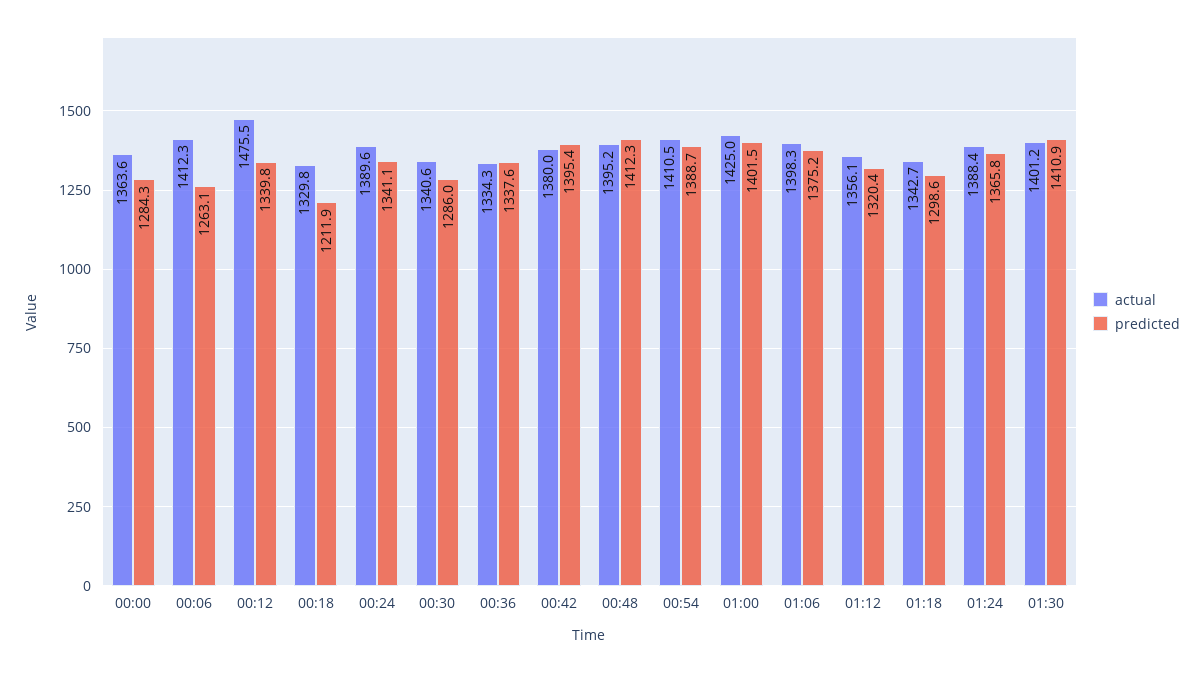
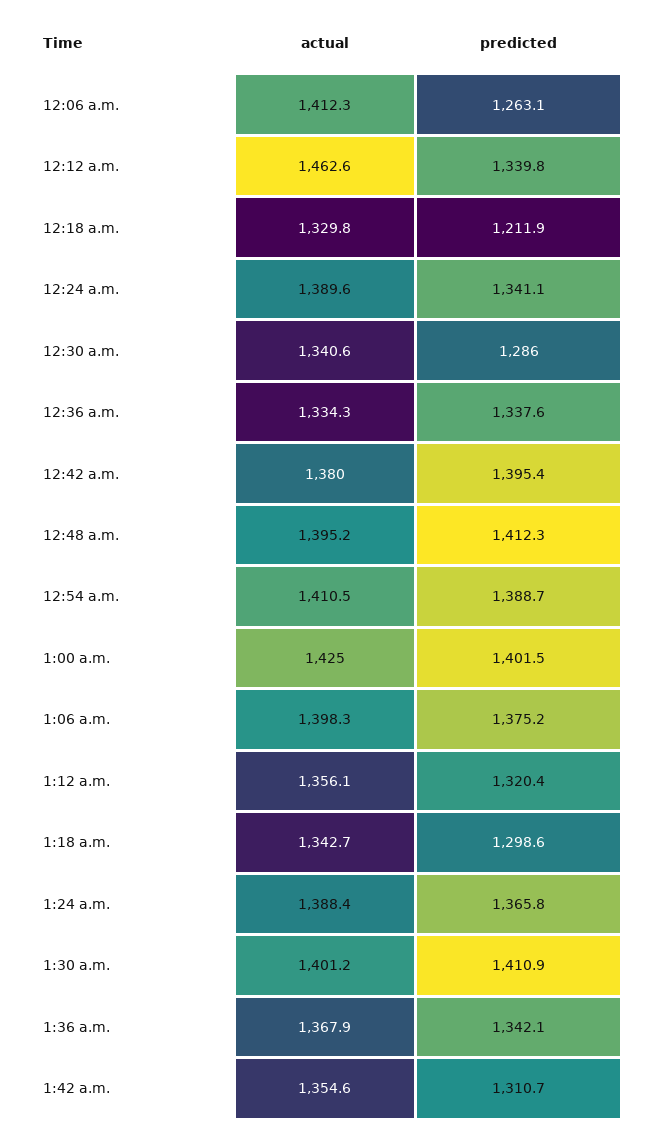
actual, 00:00: 1363.6 -> none
predicted, 00:00: 1284.3 -> none
actual, 00:12: 1475.5 -> 1462.6
actual, 1:36 a.m.: none -> 1367.9
predicted, 1:36 a.m.: none -> 1342.1
actual, 1:42 a.m.: none -> 1354.6
predicted, 1:42 a.m.: none -> 1310.7

